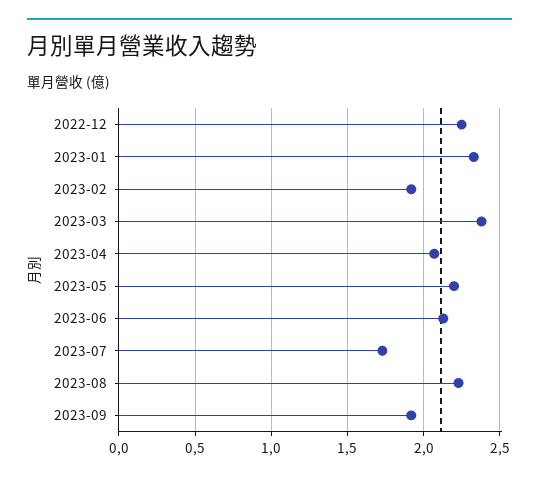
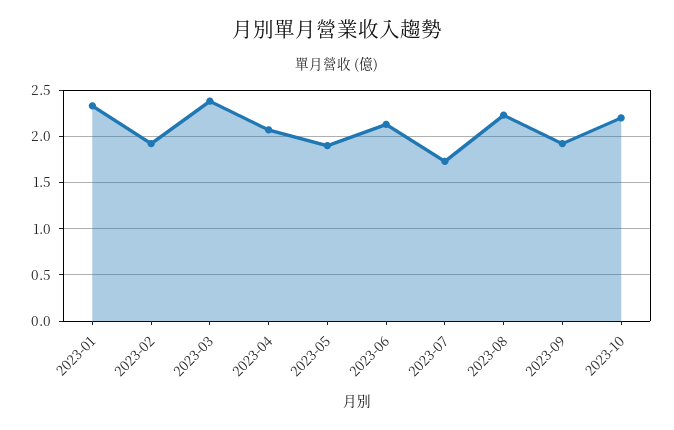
2022-12: 2.25 -> none
2023-05: 2.2 -> 1.9
2023-10: none -> 2.2

